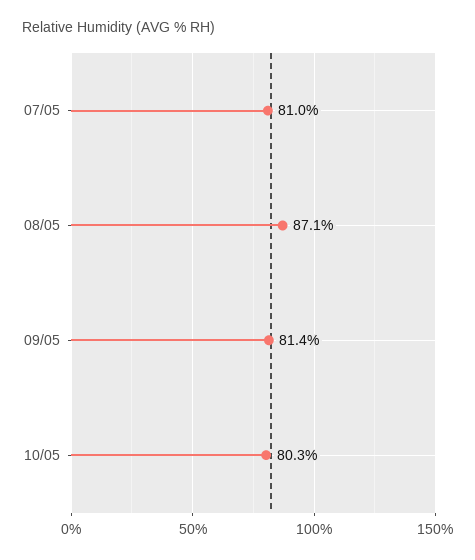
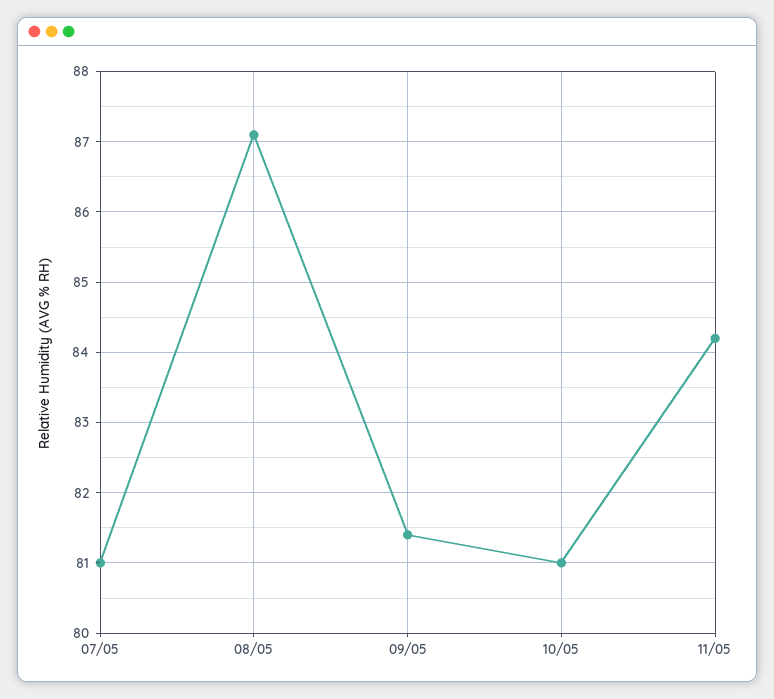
10/05: 80.3 -> 81
11/05: none -> 84.2

